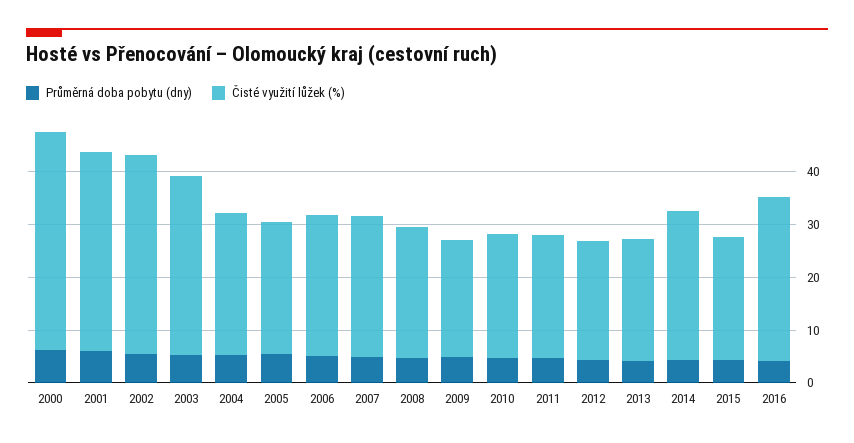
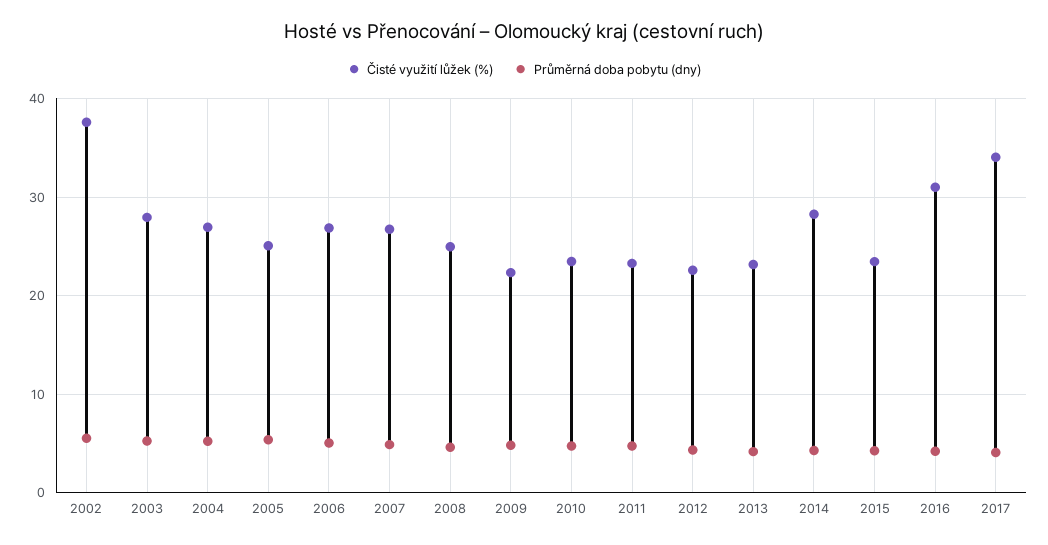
Průměrná doba pobytu (dny), 2000: 6 -> none
Čisté využití lůžek (%), 2000: 42 -> none
Průměrná doba pobytu (dny), 2001: 6 -> none
Čisté využití lůžek (%), 2001: 38 -> none
Čisté využití lůžek (%), 2003: 34 -> 28
Čisté využití lůžek (%), 2017: none -> 34
Průměrná doba pobytu (dny), 2017: none -> 4

